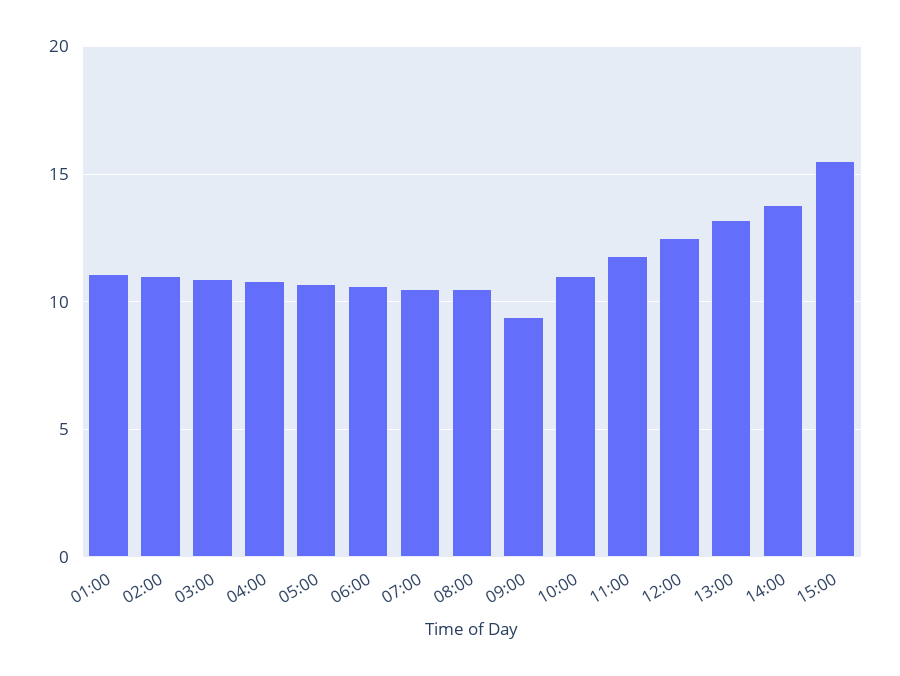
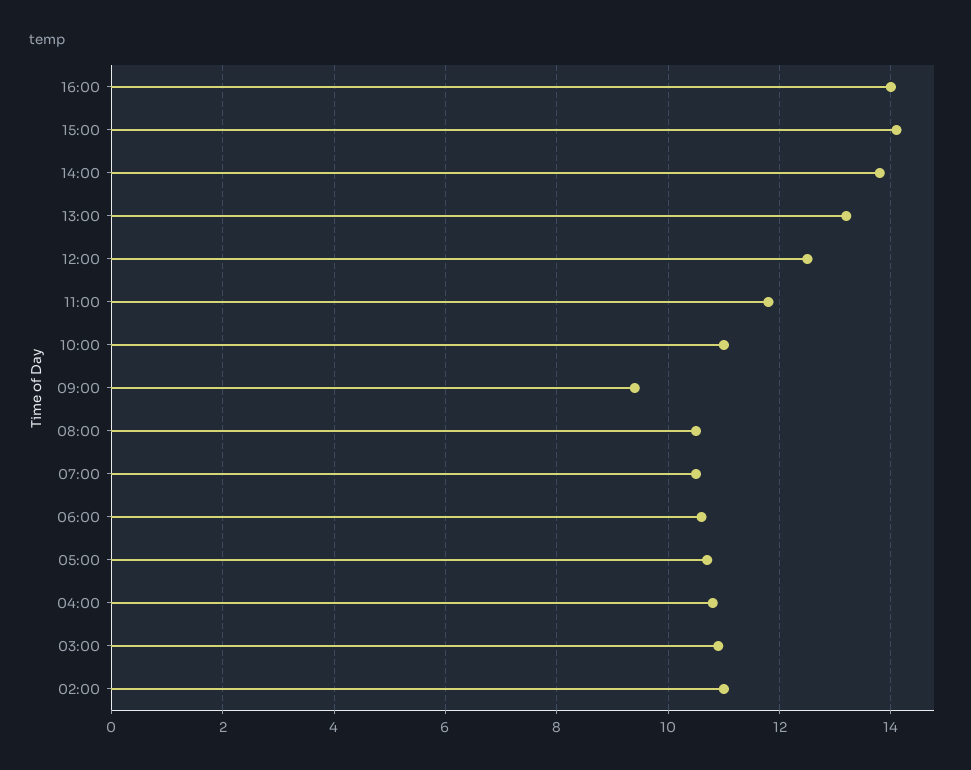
01:00: 11 -> none
15:00: 15.5 -> 14
16:00: none -> 14

